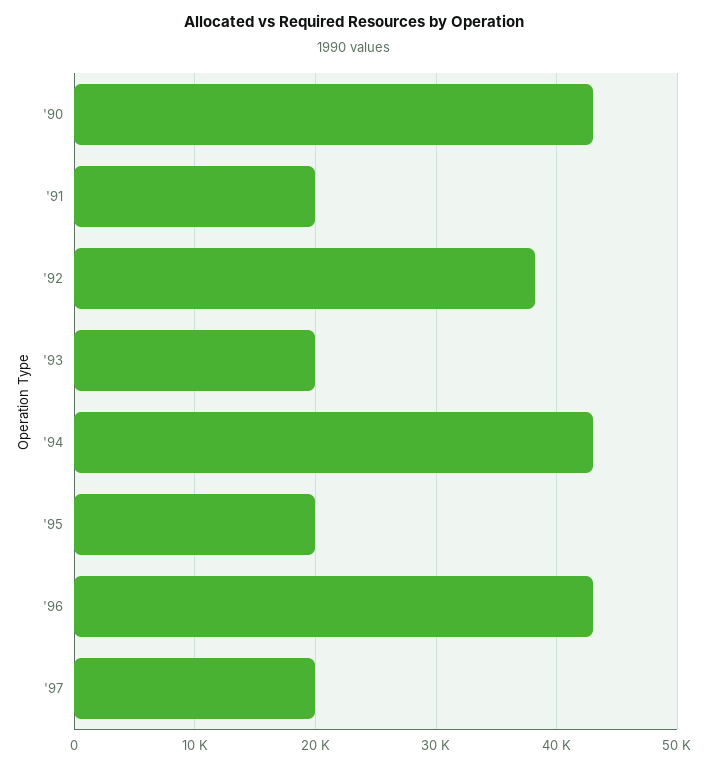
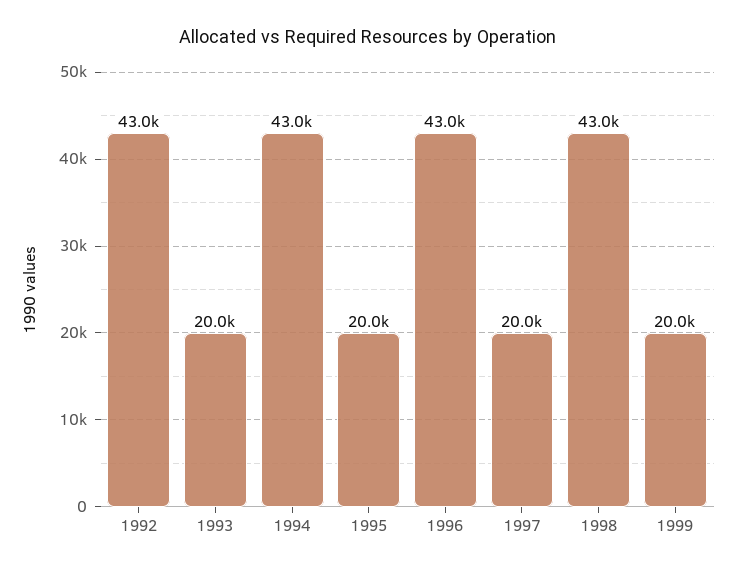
'90: 43000 -> none
'91: 20000 -> none
'92: 38000 -> 43000
1998: none -> 43000
1999: none -> 20000

